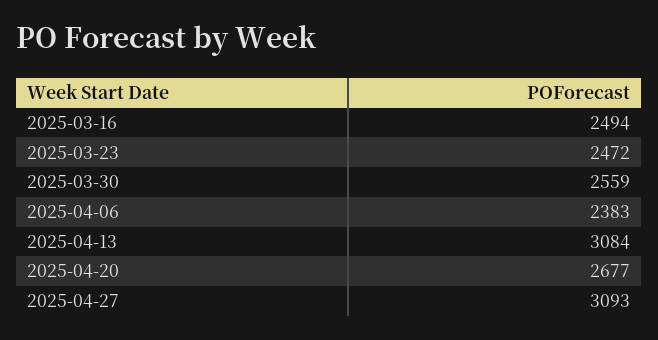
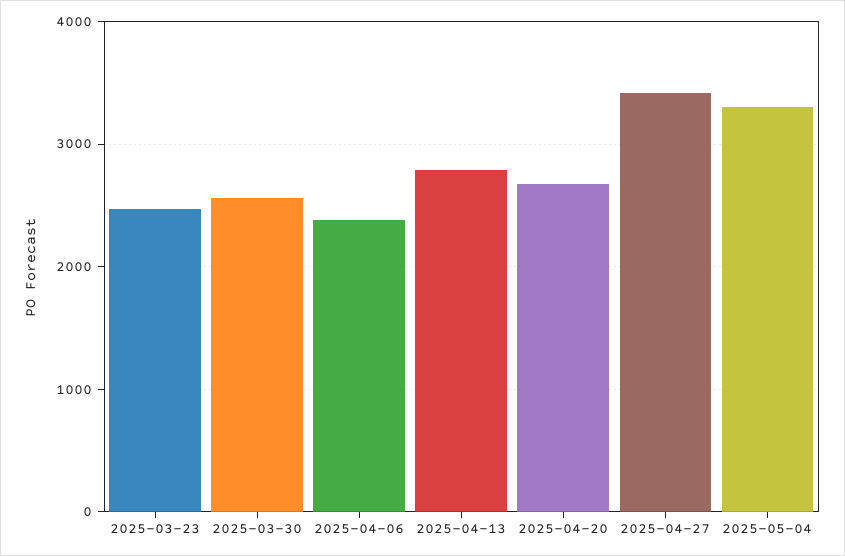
2025-03-16: 2494 -> none
2025-04-13: 3084 -> 2800
2025-04-27: 3093 -> 3400
2025-05-04: none -> 3300

